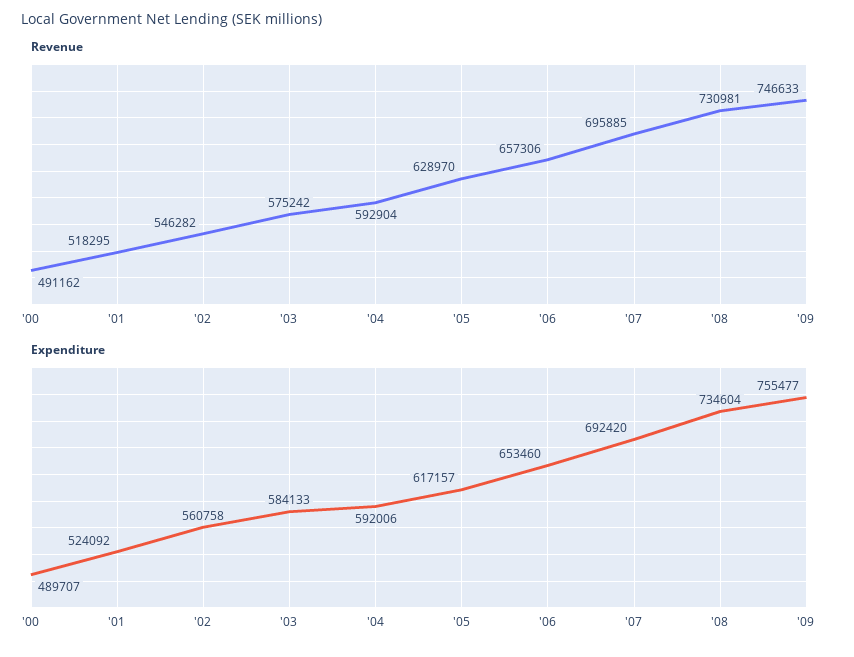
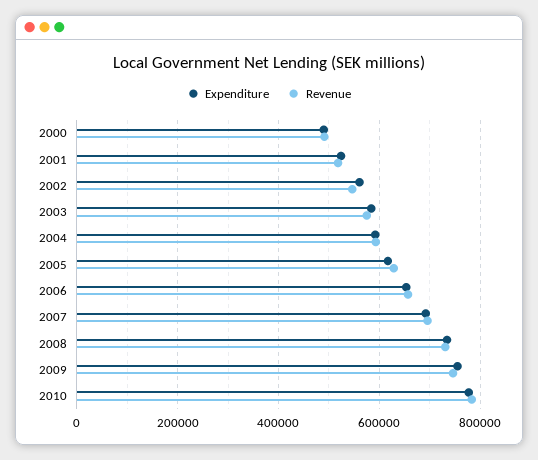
Expenditure, 2010: none -> 780000
Revenue, 2010: none -> 780000

